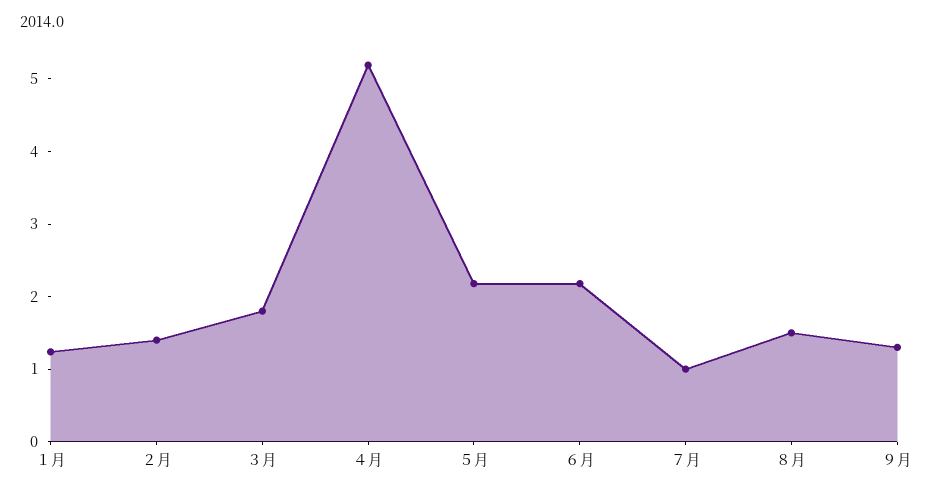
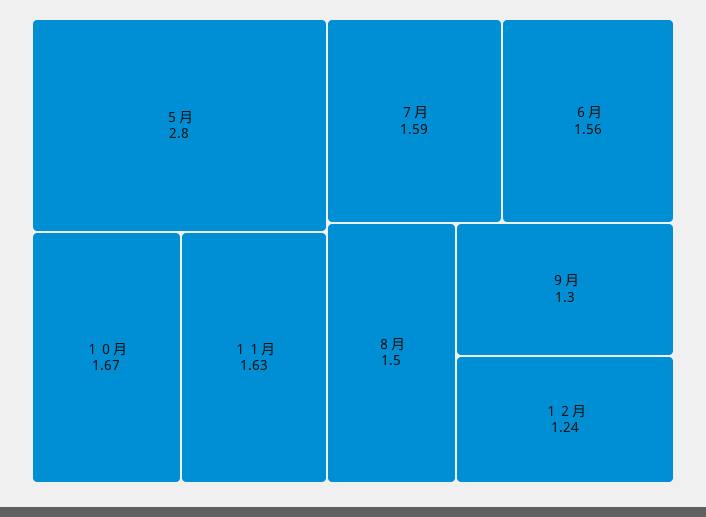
１月: 1.2 -> none
２月: 1.4 -> none
３月: 1.8 -> none
４月: 5.2 -> none
５月: 2.2 -> 2.8
６月: 2.2 -> 1.56
７月: 1 -> 1.59
１０月: none -> 1.67
１１月: none -> 1.63
１２月: none -> 1.24

